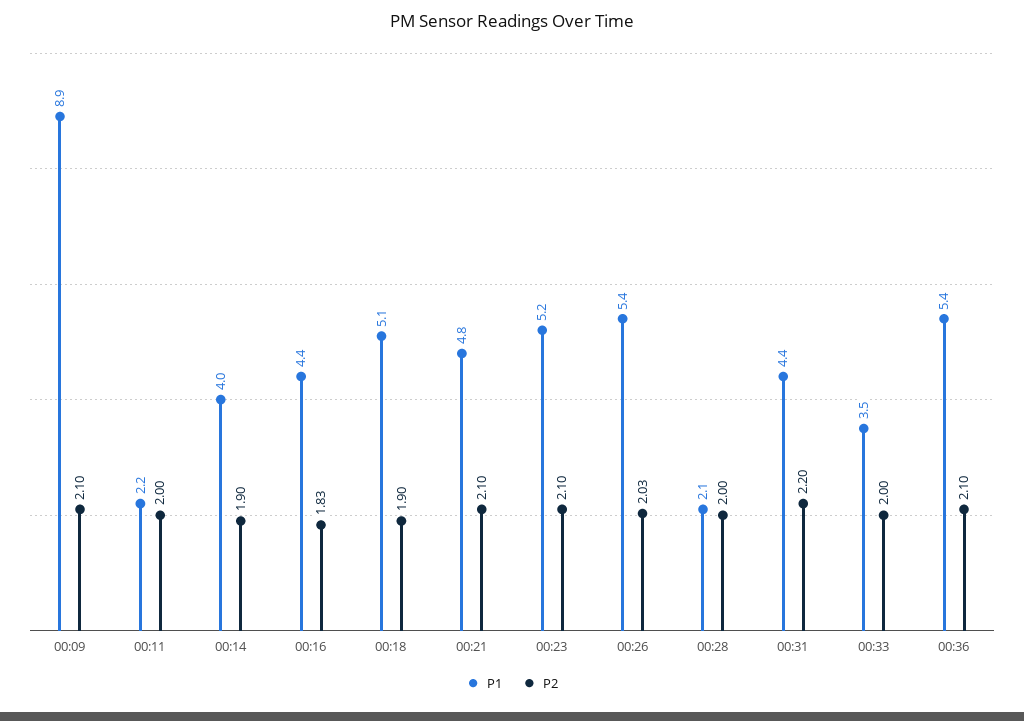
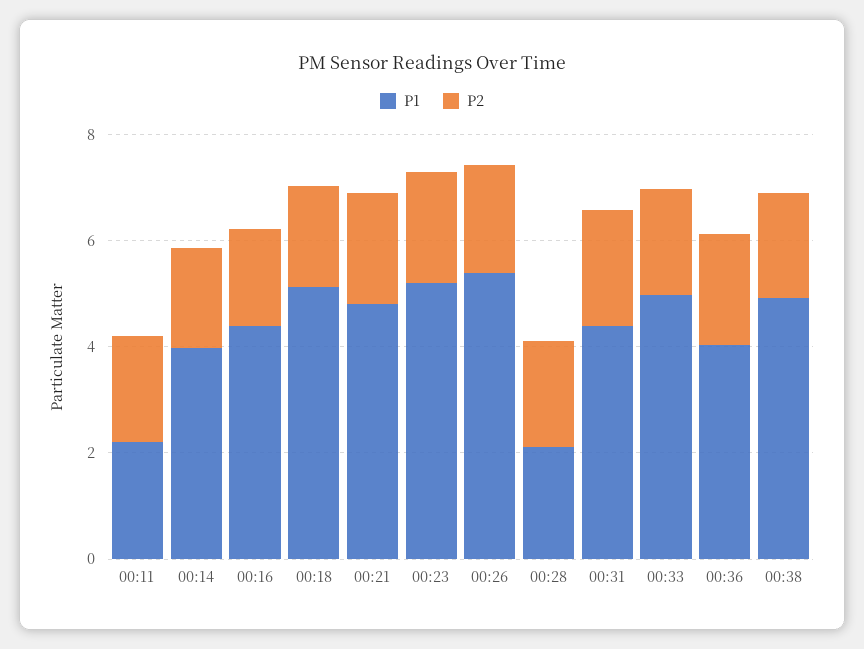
P1, 00:09: 8.9 -> none
P2, 00:09: 2.1 -> none
P1, 00:33: 3.5 -> 5
P1, 00:36: 5.4 -> 4
P1, 00:38: none -> 5
P2, 00:38: none -> 2

